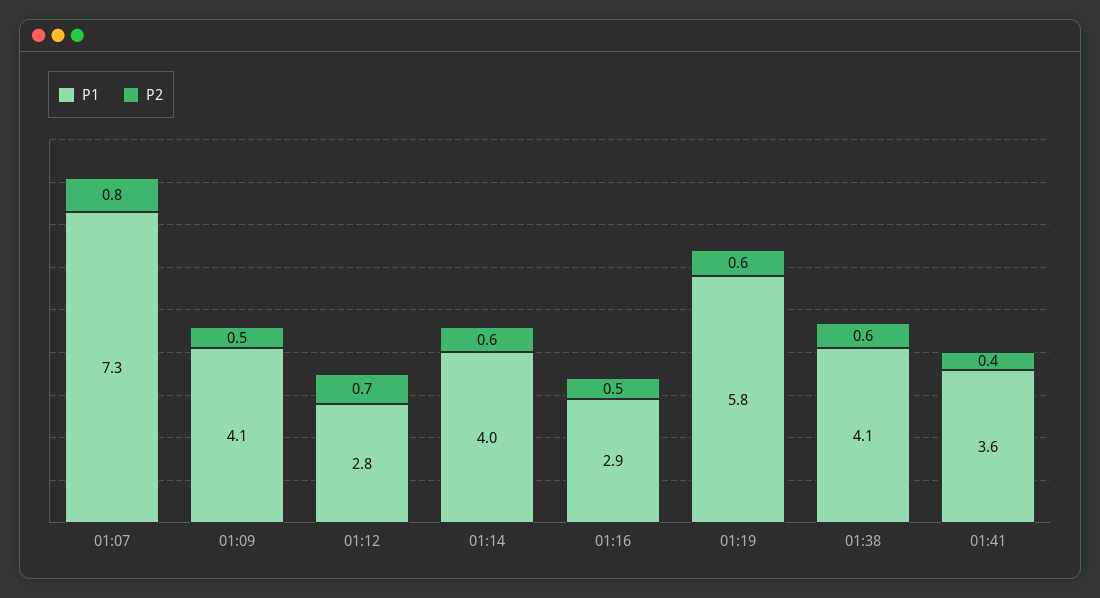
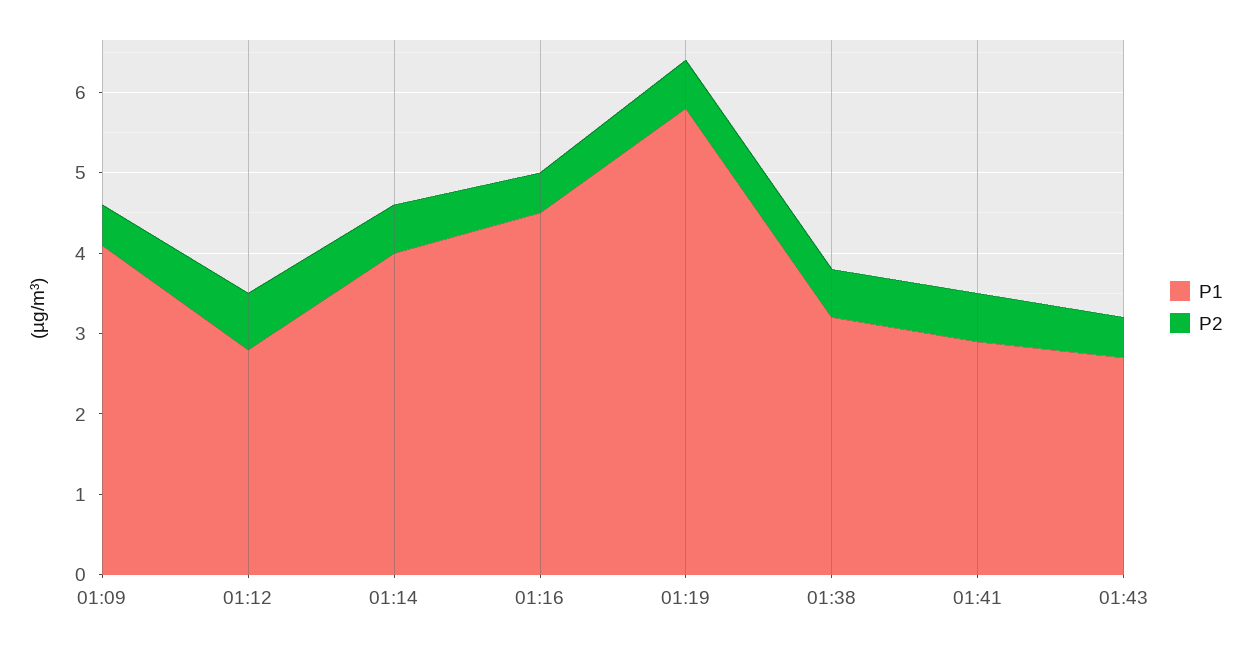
P1, 01:07: 7.3 -> none
P2, 01:07: 0.8 -> none
P1, 01:16: 2.9 -> 4.5
P1, 01:38: 4.1 -> 3.2
P1, 01:41: 3.6 -> 2.9
P2, 01:41: 0.4 -> 0.6
P1, 01:43: none -> 2.7
P2, 01:43: none -> 0.5

